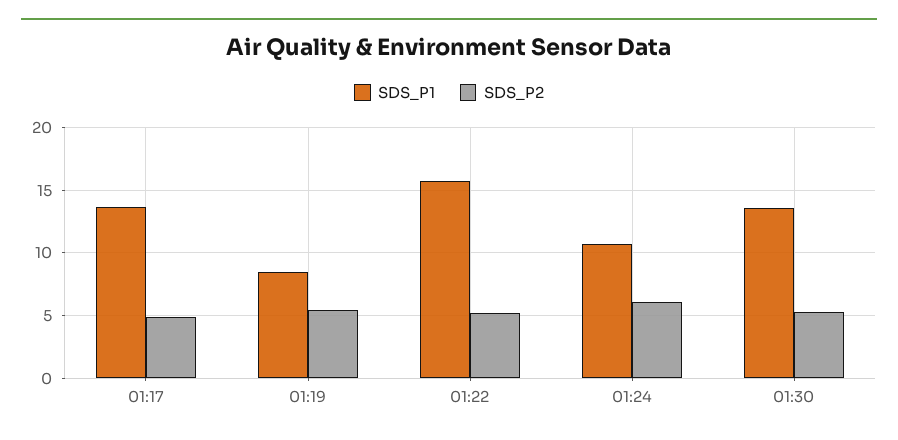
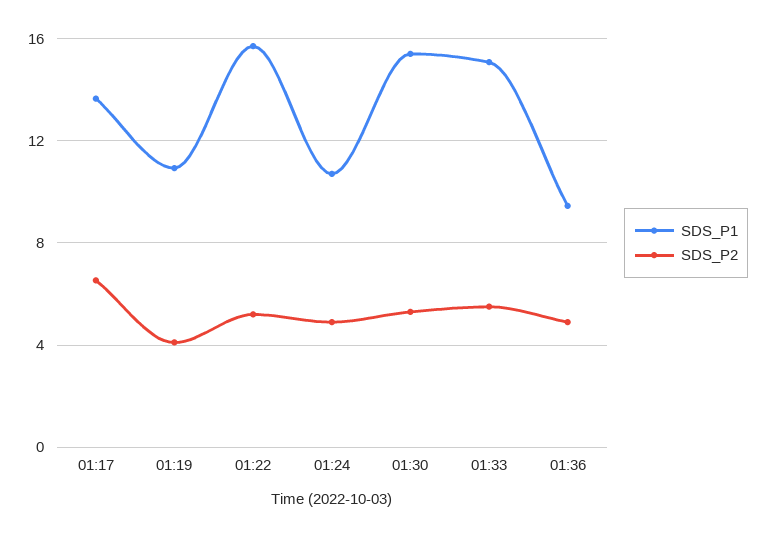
SDS_P2, 01:17: 5 -> 6.5
SDS_P1, 01:19: 8.5 -> 11
SDS_P2, 01:19: 5.5 -> 4
SDS_P2, 01:24: 6 -> 5
SDS_P1, 01:30: 13.5 -> 15.5
SDS_P1, 01:33: none -> 15
SDS_P2, 01:33: none -> 5.5
SDS_P1, 01:36: none -> 9.5
SDS_P2, 01:36: none -> 5

